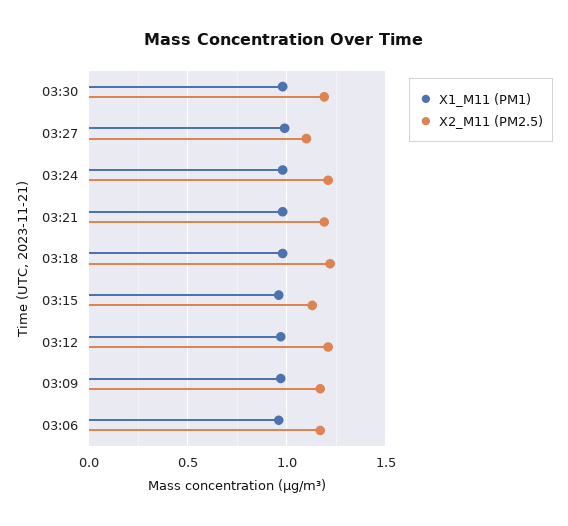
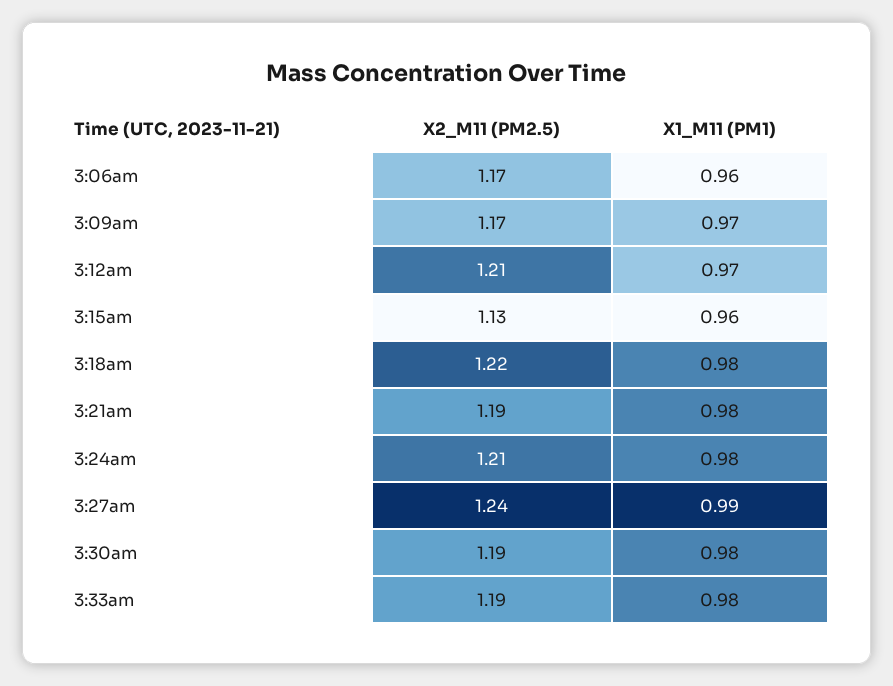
X2_M11 (PM2.5), 03:27: 1.1 -> 1.24
X2_M11 (PM2.5), 3:33am: none -> 1.19
X1_M11 (PM1), 3:33am: none -> 0.98

